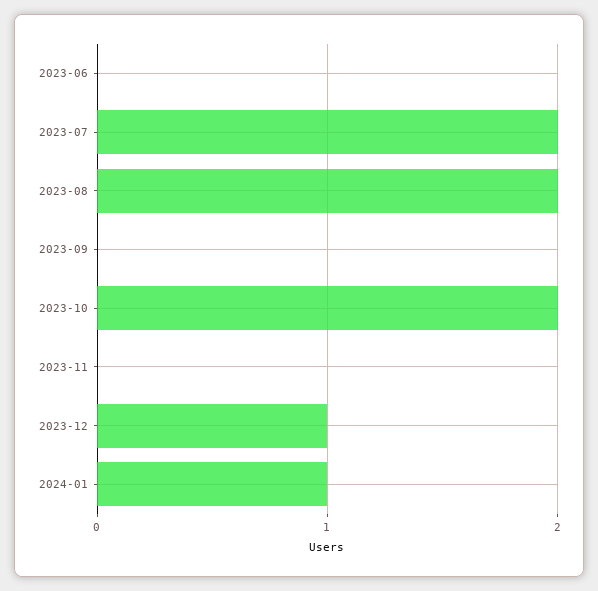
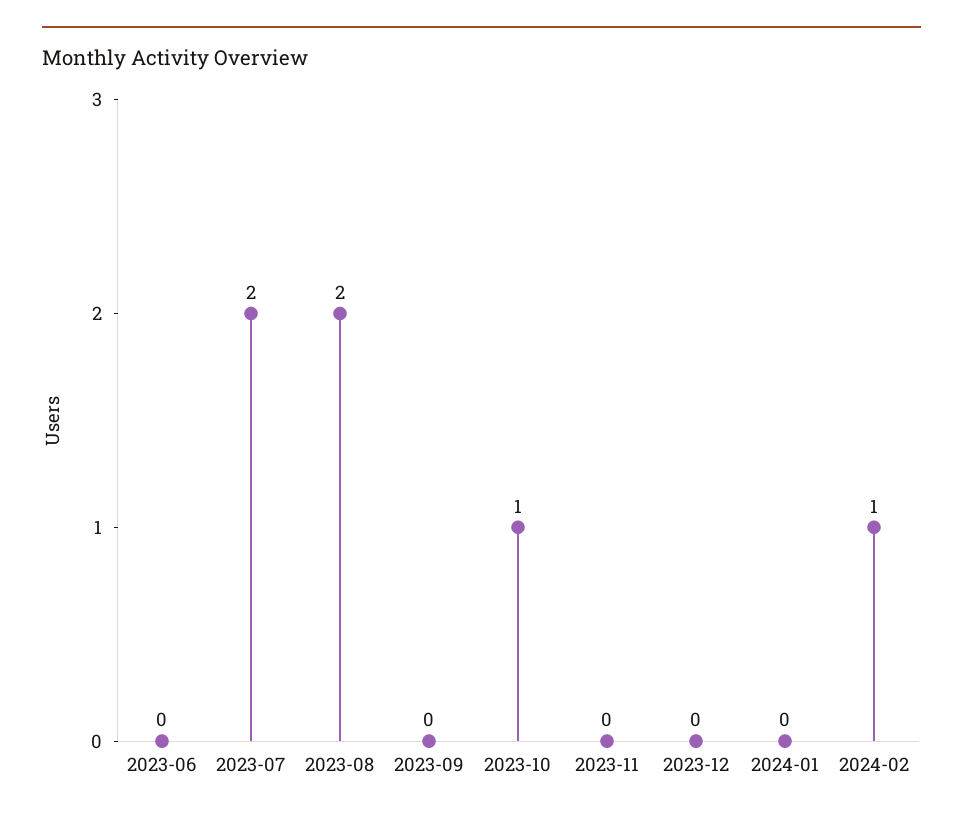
2023-10: 2 -> 1
2023-12: 1 -> 0
2024-01: 1 -> 0
2024-02: none -> 1

